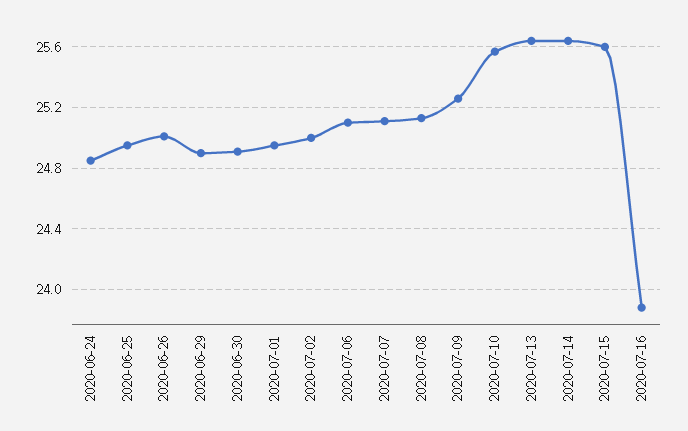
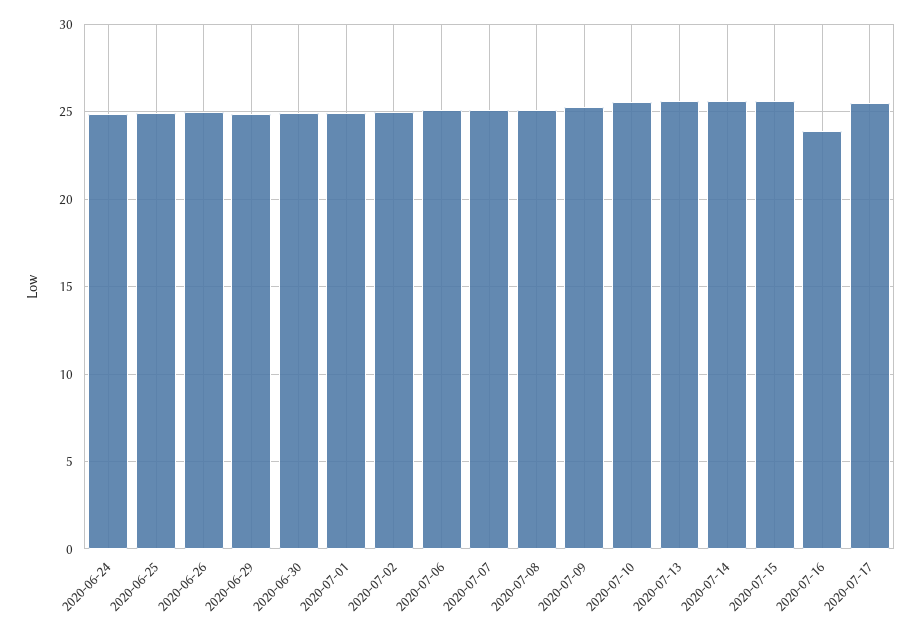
2020-07-17: none -> 25.5

